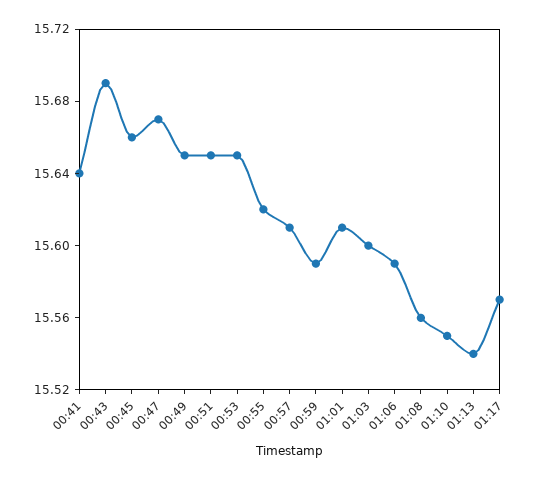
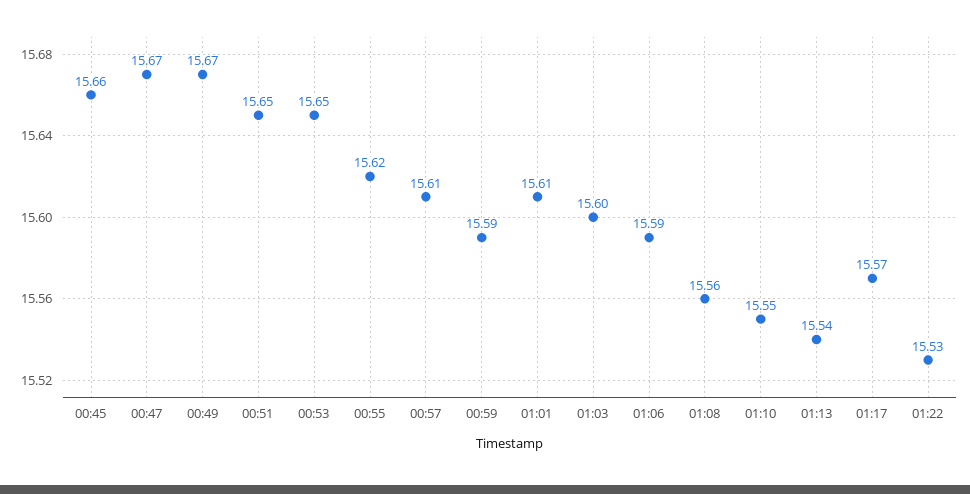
00:41: 15.64 -> none
00:43: 15.69 -> none
00:49: 15.65 -> 15.67
01:22: none -> 15.53

